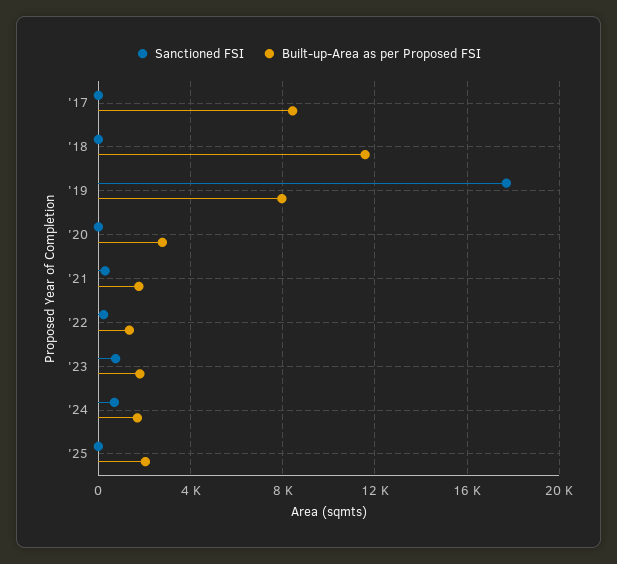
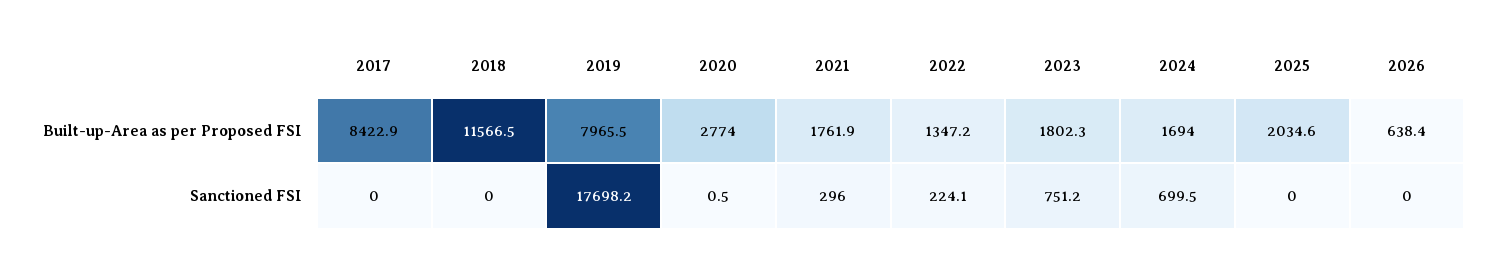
Built-up-Area as per Proposed FSI, 2026: none -> 638.4
Sanctioned FSI, 2026: none -> 0

